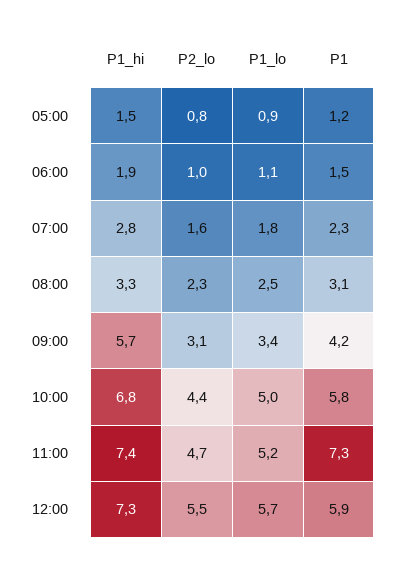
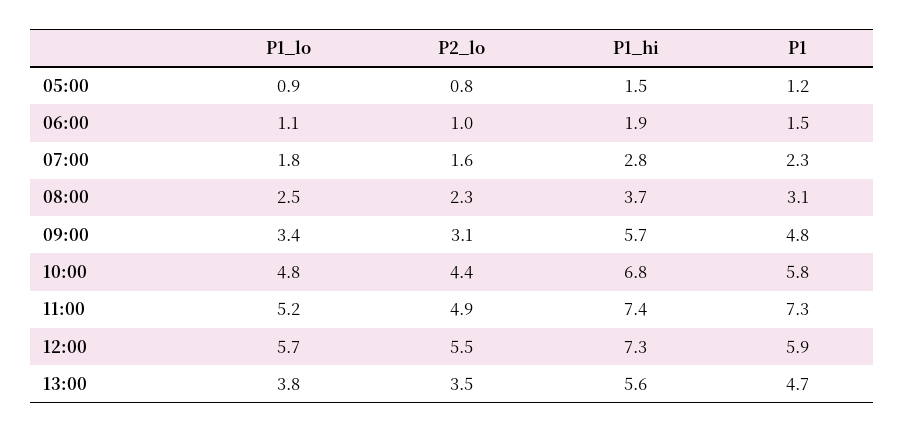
P1_hi, 08:00: 3.3 -> 3.7
P1, 09:00: 4.2 -> 4.8
P1_lo, 10:00: 5 -> 4.8
P2_lo, 11:00: 4.7 -> 4.9
P1_lo, 13:00: none -> 3.8
P2_lo, 13:00: none -> 3.5
P1_hi, 13:00: none -> 5.6
P1, 13:00: none -> 4.7

